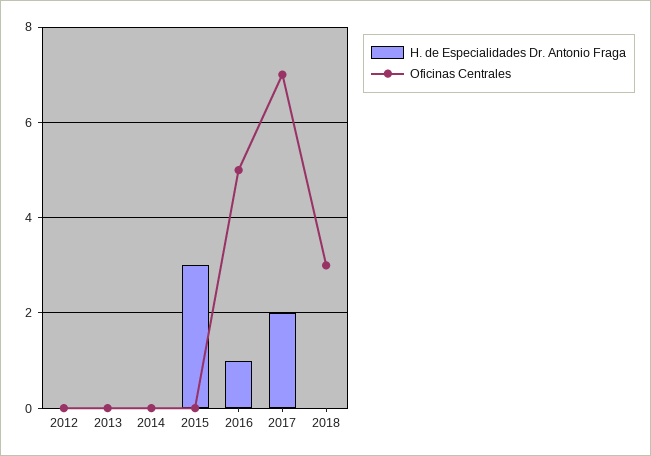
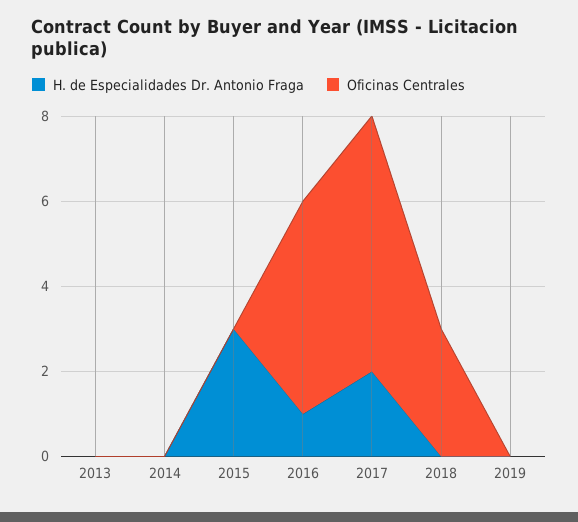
H. de Especialidades Dr. Antonio Fraga, 2012: 0 -> none
Oficinas Centrales, 2012: 0 -> none
Oficinas Centrales, 2017: 7 -> 6
H. de Especialidades Dr. Antonio Fraga, 2019: none -> 0
Oficinas Centrales, 2019: none -> 0

